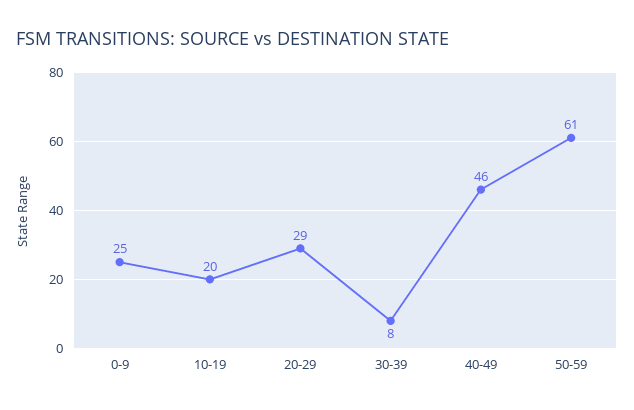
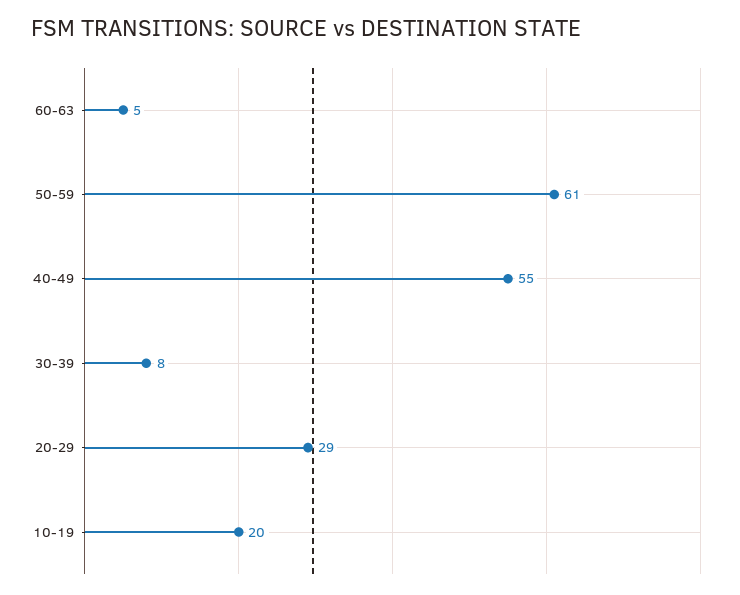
0-9: 25 -> none
40-49: 46 -> 55
60-63: none -> 5

